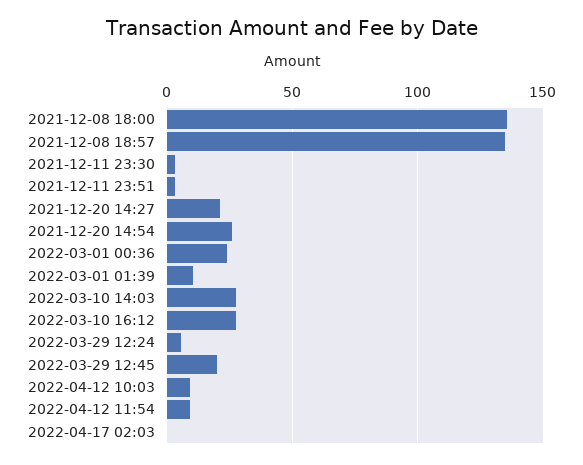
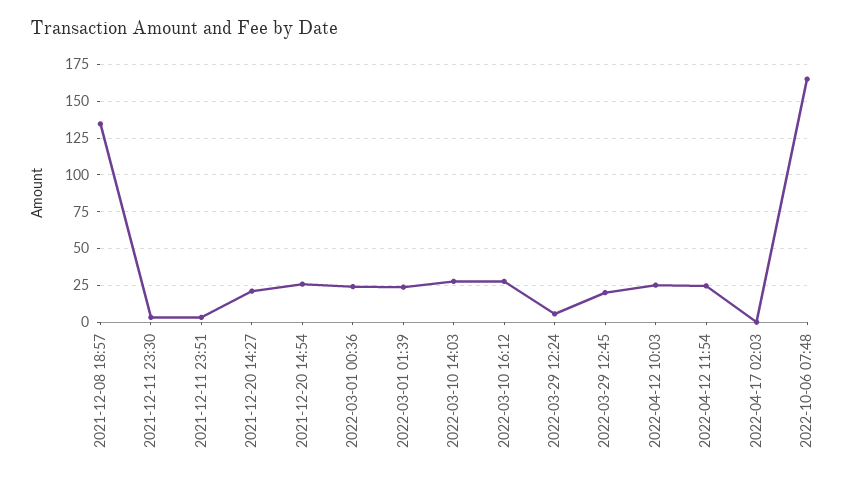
2021-12-08 18:00: 135 -> none
2022-03-01 01:39: 10 -> 25
2022-04-12 10:03: 10 -> 25
2022-04-12 11:54: 10 -> 25
2022-10-06 07:48: none -> 165

